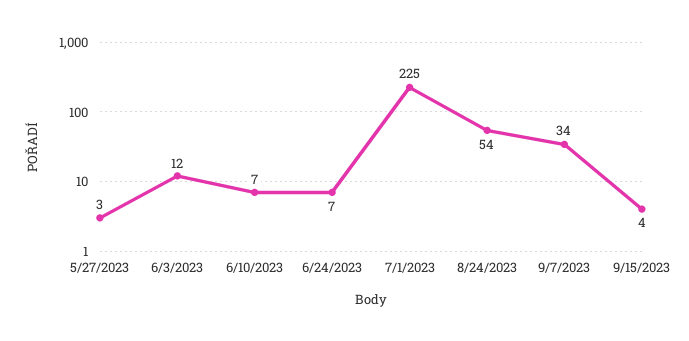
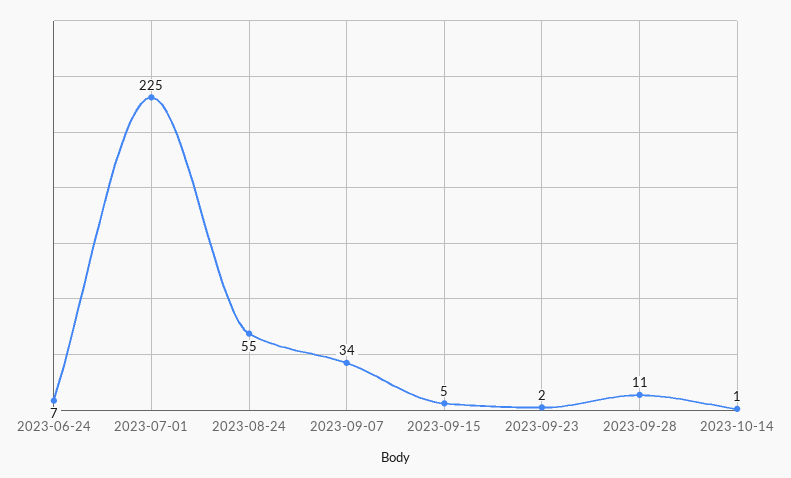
5/27/2023: 3 -> none
6/3/2023: 12 -> none
6/10/2023: 7 -> none
8/24/2023: 54 -> 55
9/15/2023: 4 -> 5
2023-09-23: none -> 2
2023-09-28: none -> 11
2023-10-14: none -> 1

